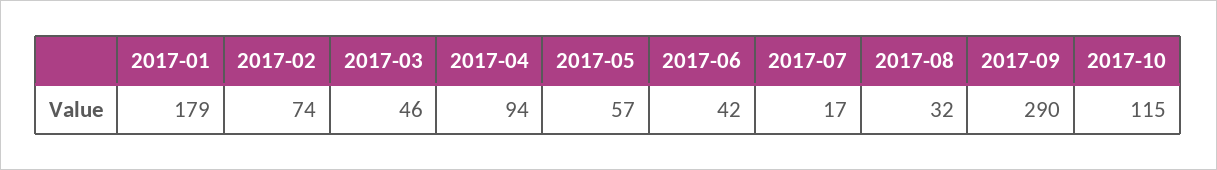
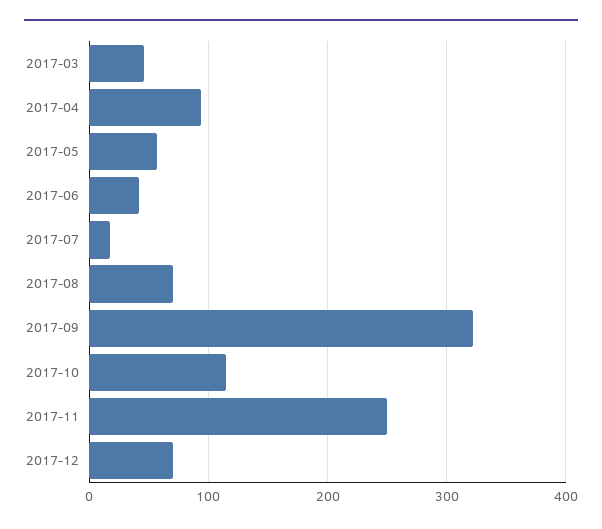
2017-01: 179 -> none
2017-02: 74 -> none
2017-08: 32 -> 70
2017-09: 290 -> 320
2017-11: none -> 250
2017-12: none -> 70

